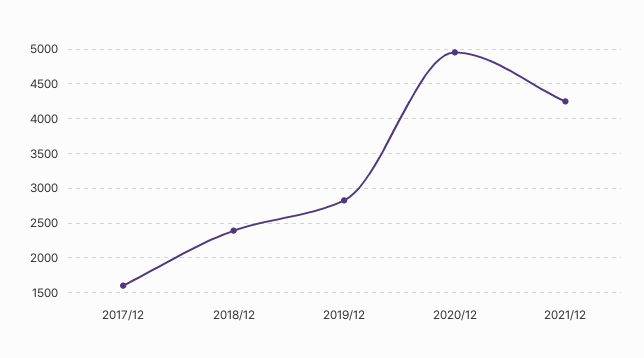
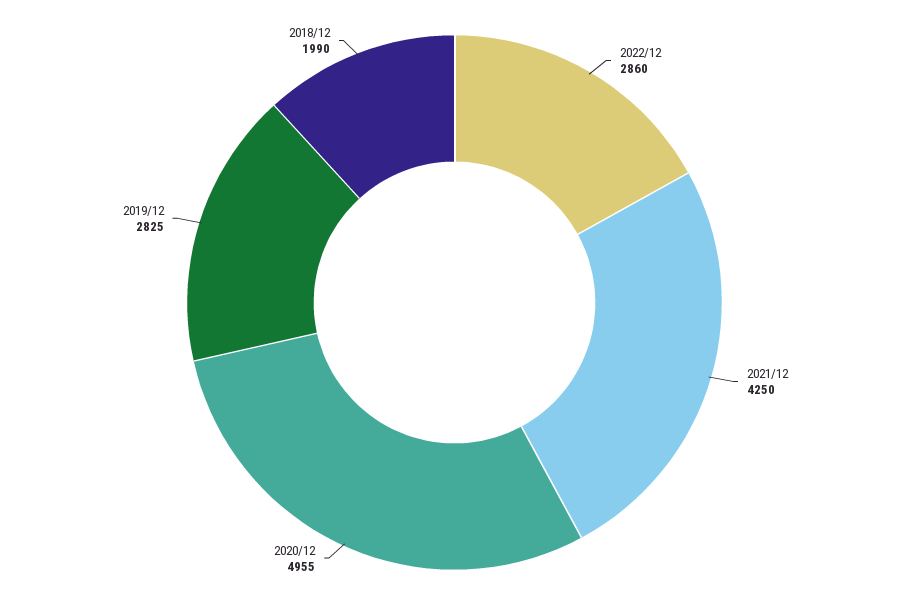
2017/12: 1600 -> none
2018/12: 2400 -> 1990
2022/12: none -> 2860

